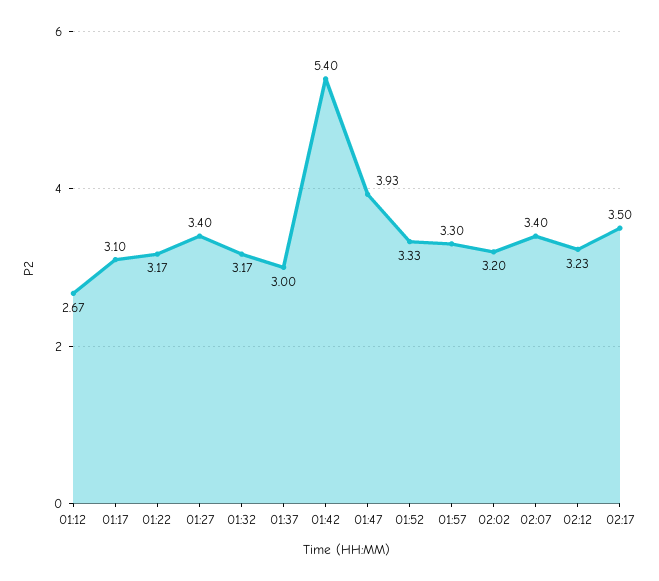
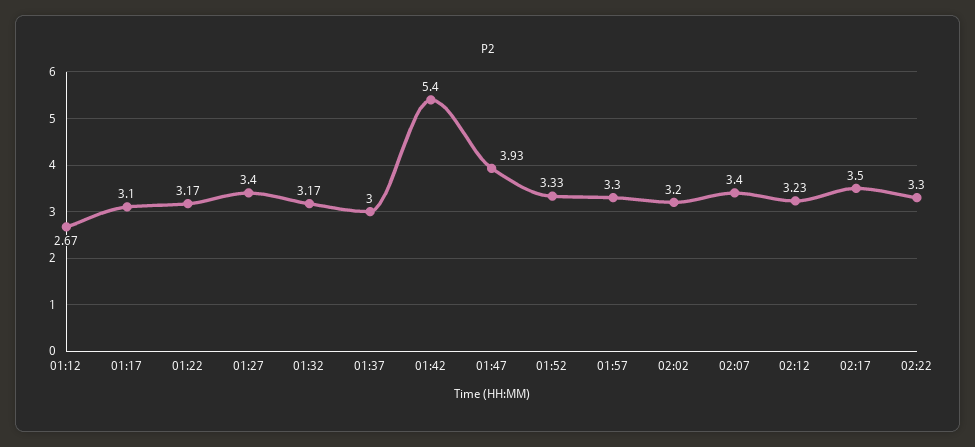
02:22: none -> 3.3

